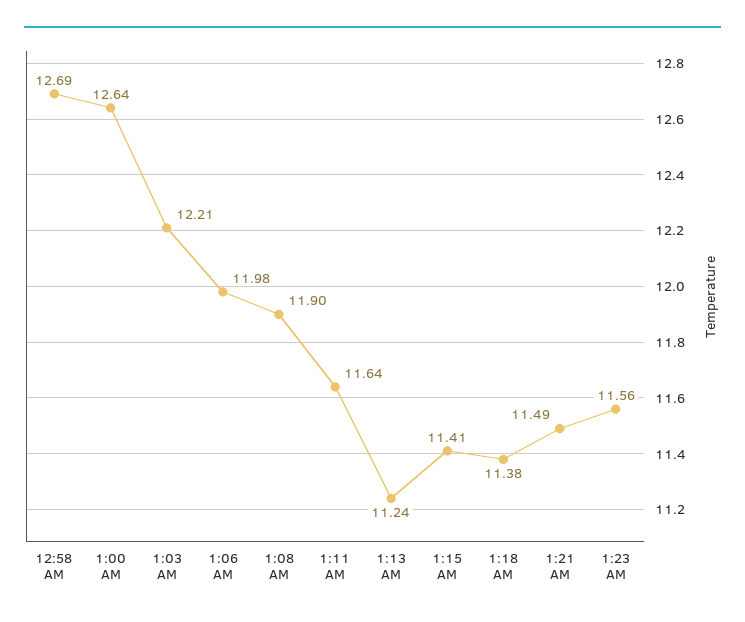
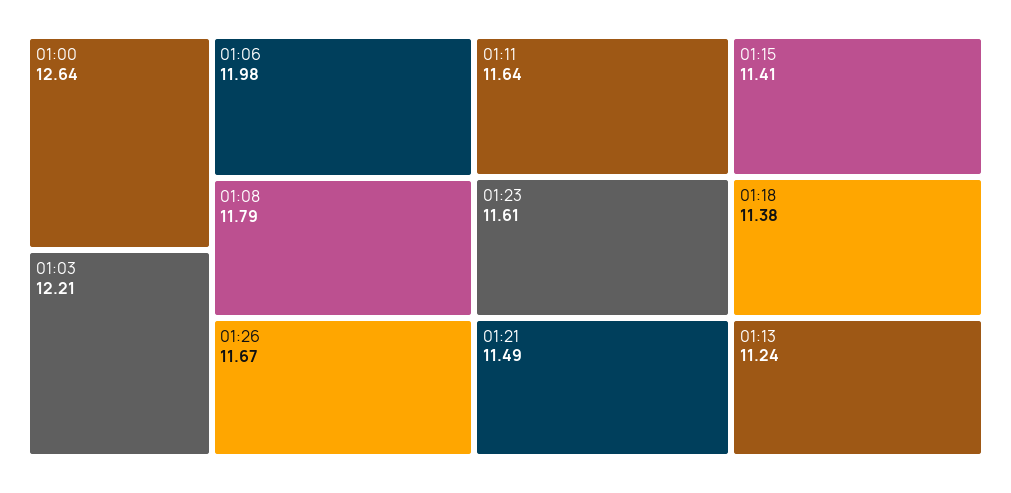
12:58 AM: 12.69 -> none
1:08 AM: 11.9 -> 11.79
1:23 AM: 11.56 -> 11.61
01:26: none -> 11.67

